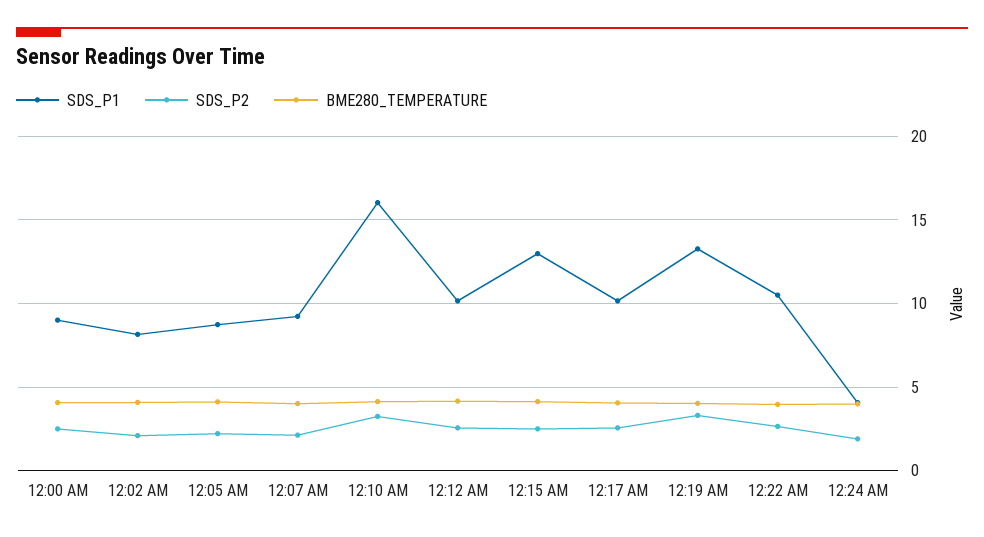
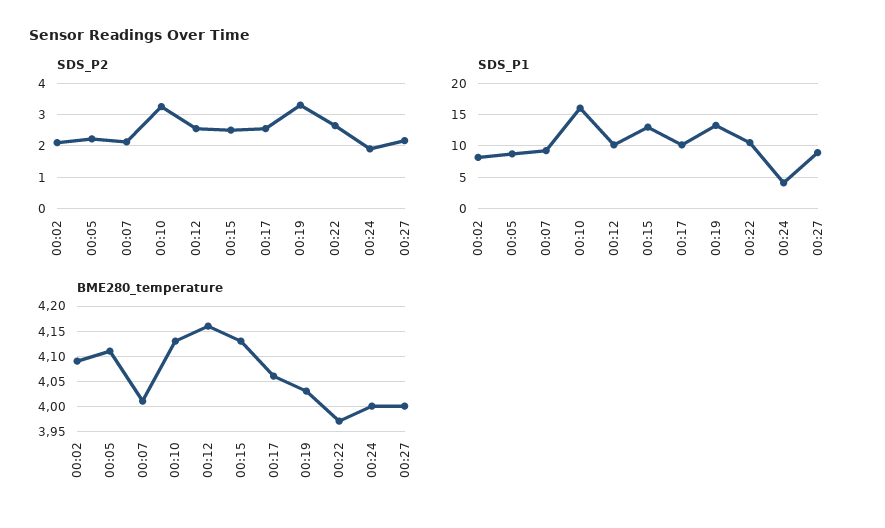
SDS_P1, 12:00 AM: 9 -> none
SDS_P2, 12:00 AM: 2.5 -> none
BME280_TEMPERATURE, 12:00 AM: 4 -> none
SDS_P2, 00:27: none -> 2.2
SDS_P1, 00:27: none -> 9
BME280_TEMPERATURE, 00:27: none -> 4

